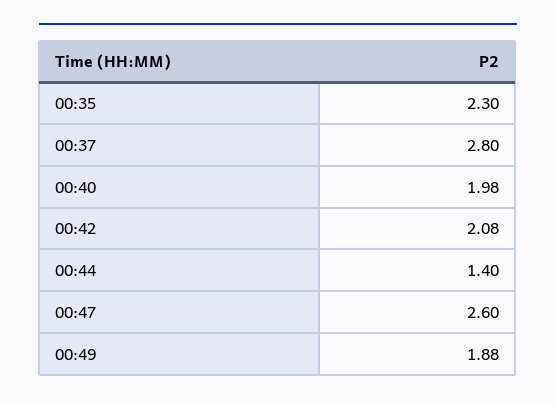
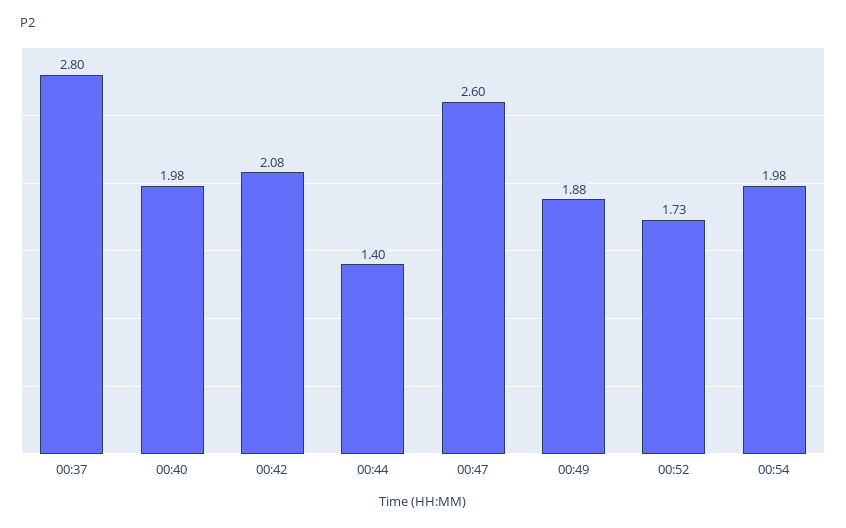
00:35: 2.3 -> none
00:52: none -> 1.73
00:54: none -> 1.98

